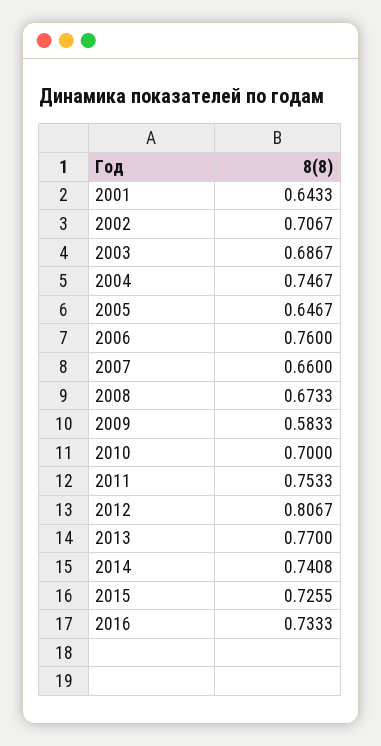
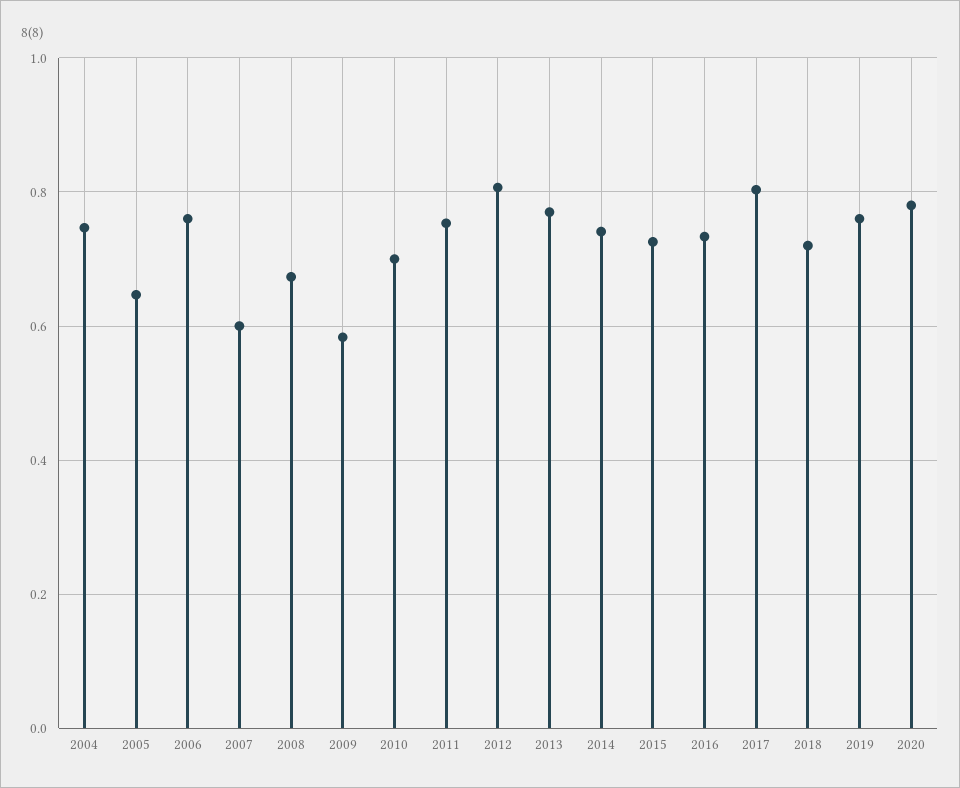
2001: 0.6433 -> none
2002: 0.7067 -> none
2003: 0.6867 -> none
2007: 0.66 -> 0.6
2017: none -> 0.8
2018: none -> 0.72
2019: none -> 0.76
2020: none -> 0.78

